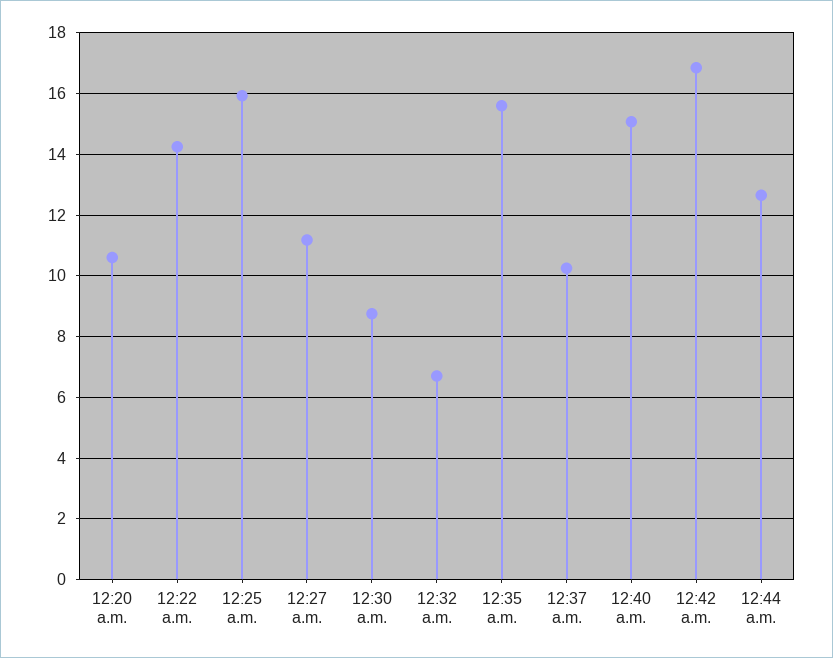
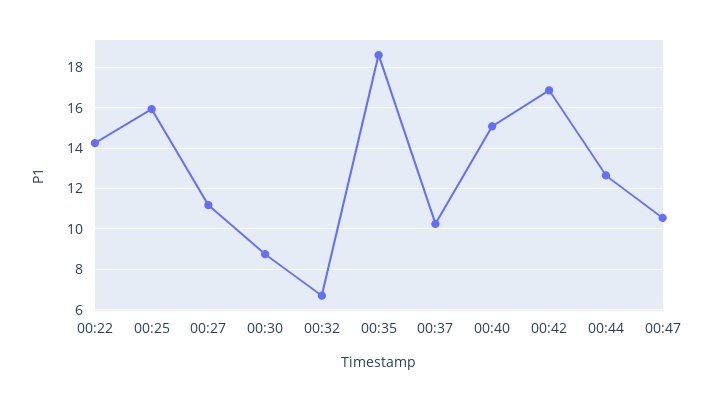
12:20 a.m.: 10.6 -> none
12:35 a.m.: 15.6 -> 18.5
00:47: none -> 10.5

